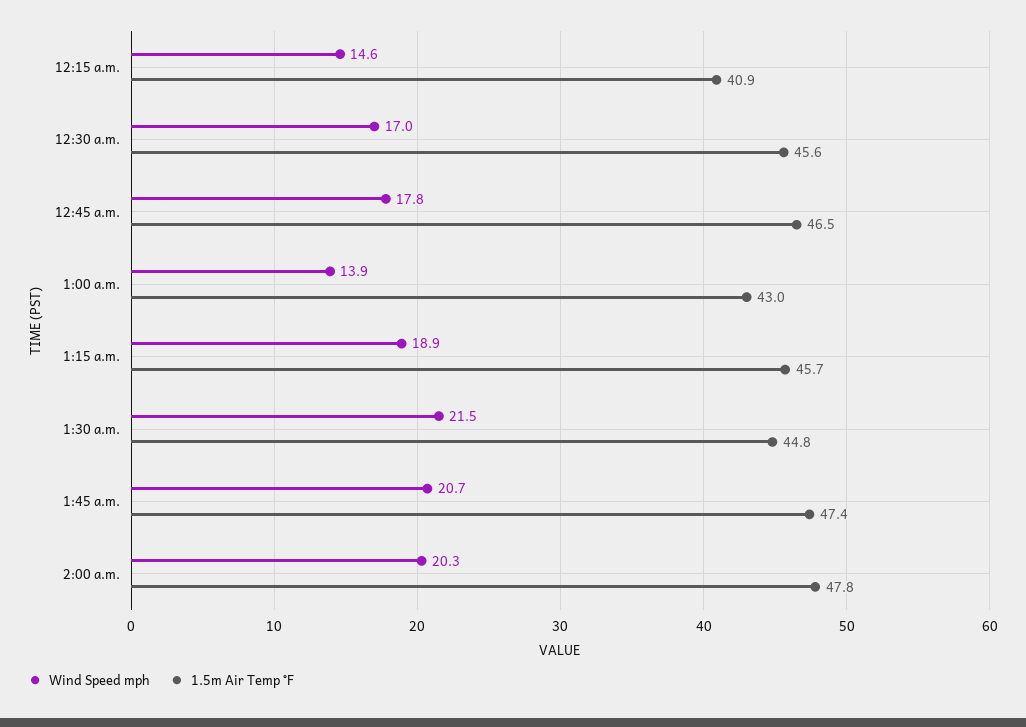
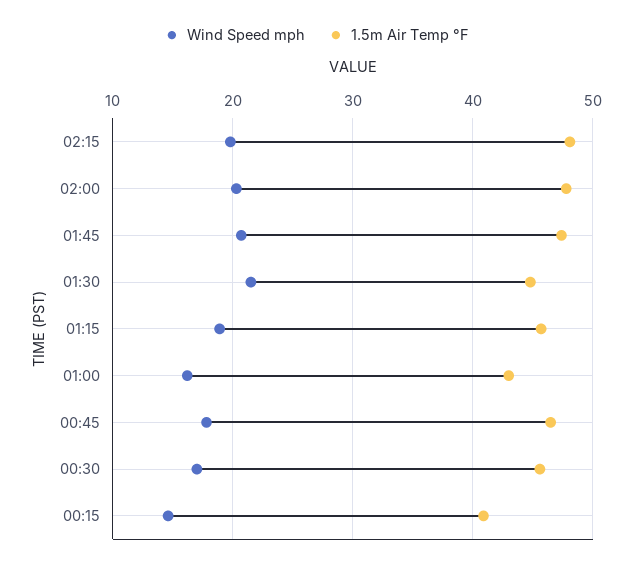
Wind Speed mph, 1:00 a.m.: 13.9 -> 16
Wind Speed mph, 02:15: none -> 20
1.5m Air Temp °F, 02:15: none -> 48

